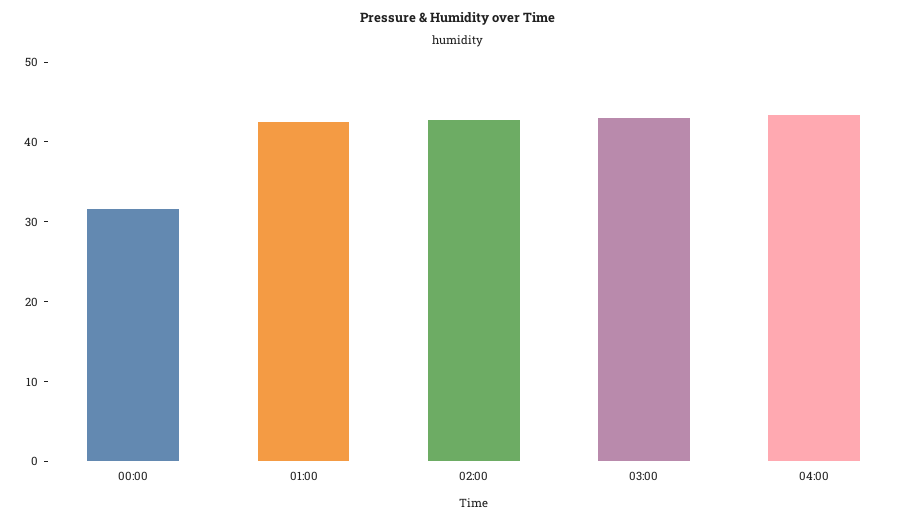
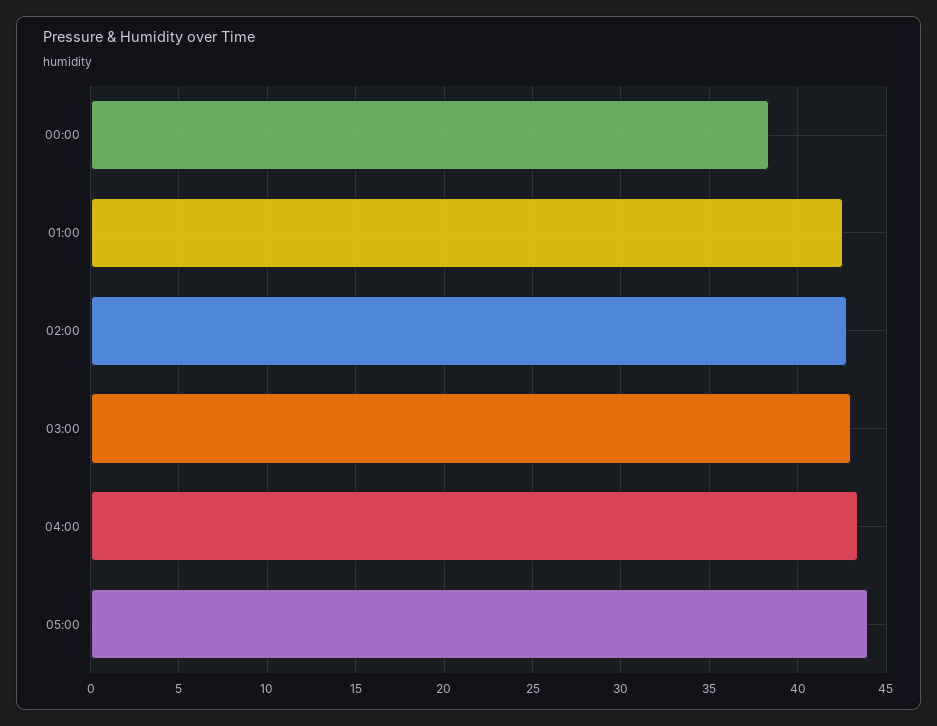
00:00: 32 -> 38.5
05:00: none -> 44

